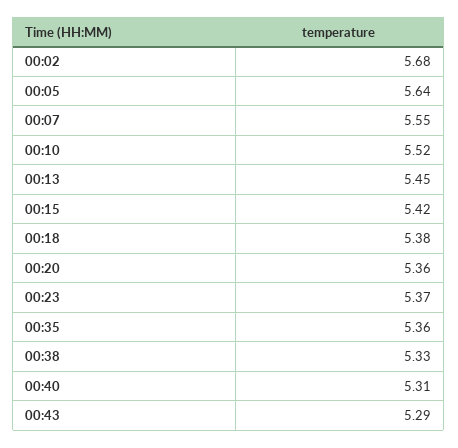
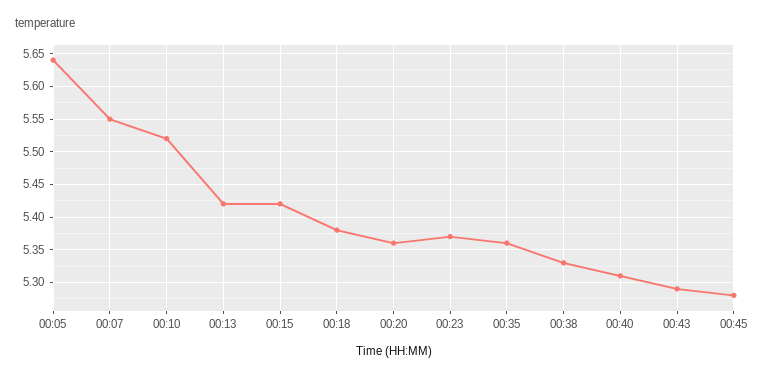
00:02: 5.68 -> none
00:13: 5.45 -> 5.42
00:45: none -> 5.28

